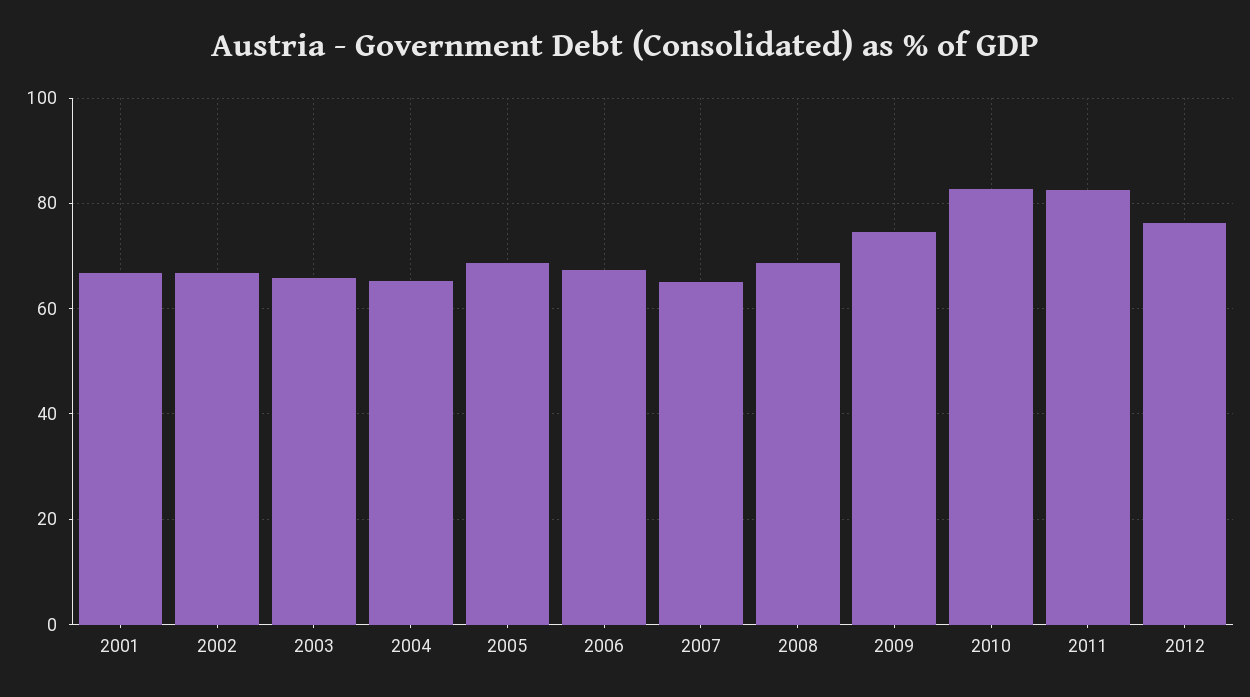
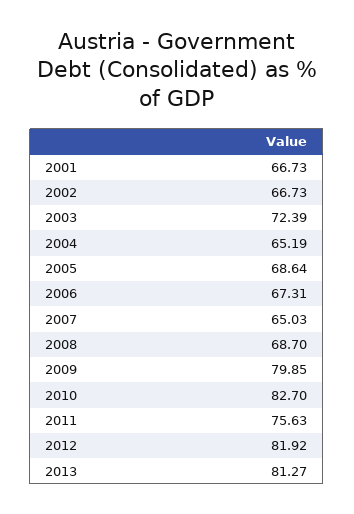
2003: 66 -> 72.39
2009: 74 -> 79.85
2011: 82 -> 75.63
2012: 76 -> 81.92
2013: none -> 81.27

